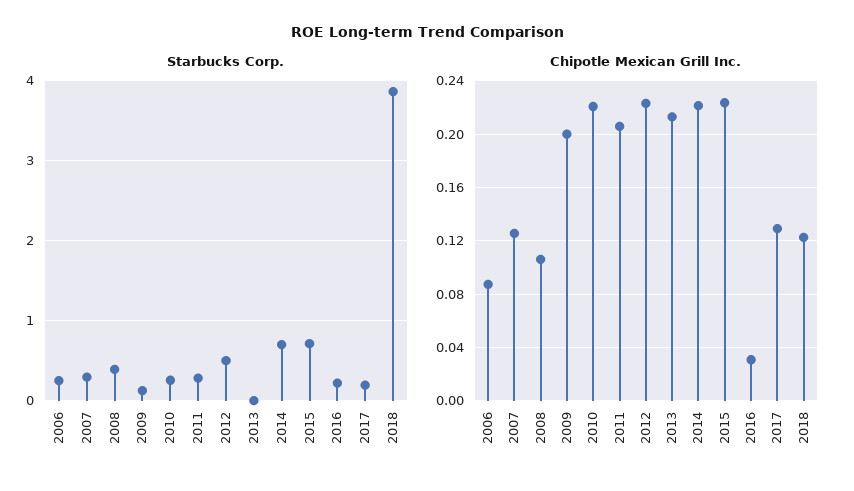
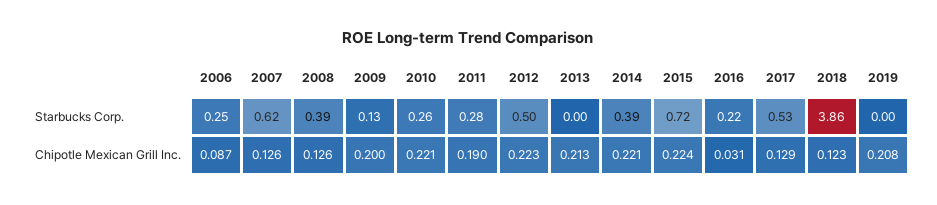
Starbucks Corp., 2007: 0.3 -> 0.62
Starbucks Corp., 2014: 0.7 -> 0.39
Starbucks Corp., 2017: 0.2 -> 0.53
Chipotle Mexican Grill Inc., 2008: 0.105 -> 0.126
Chipotle Mexican Grill Inc., 2011: 0.205 -> 0.19
Starbucks Corp., 2019: none -> 0
Chipotle Mexican Grill Inc., 2019: none -> 0.208

